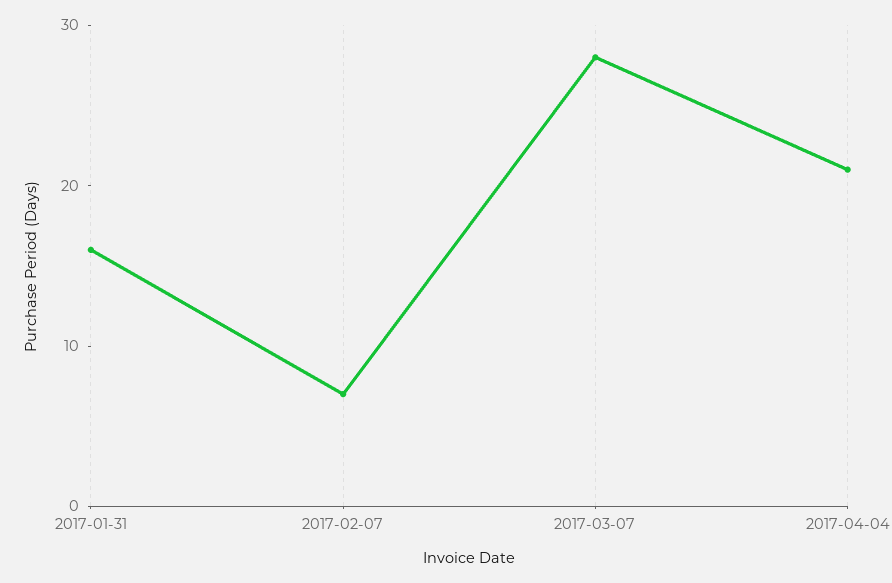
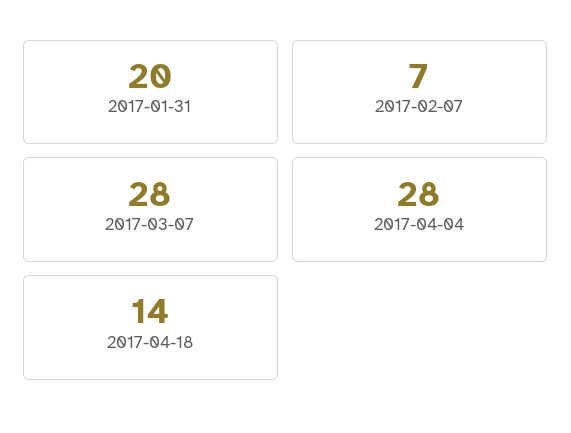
2017-01-31: 16 -> 20
2017-04-04: 21 -> 28
2017-04-18: none -> 14

